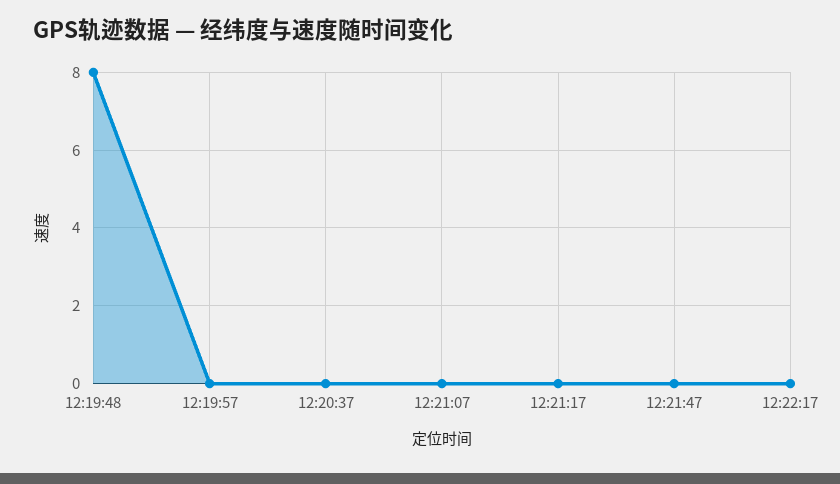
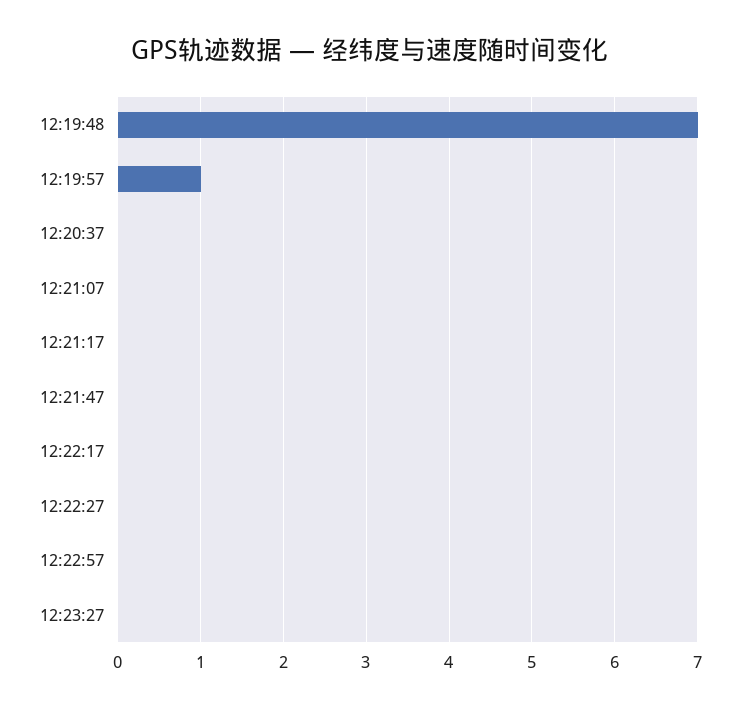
12:19:48: 8 -> 7
12:19:57: 0 -> 1
12:22:27: none -> 0
12:22:57: none -> 0
12:23:27: none -> 0

